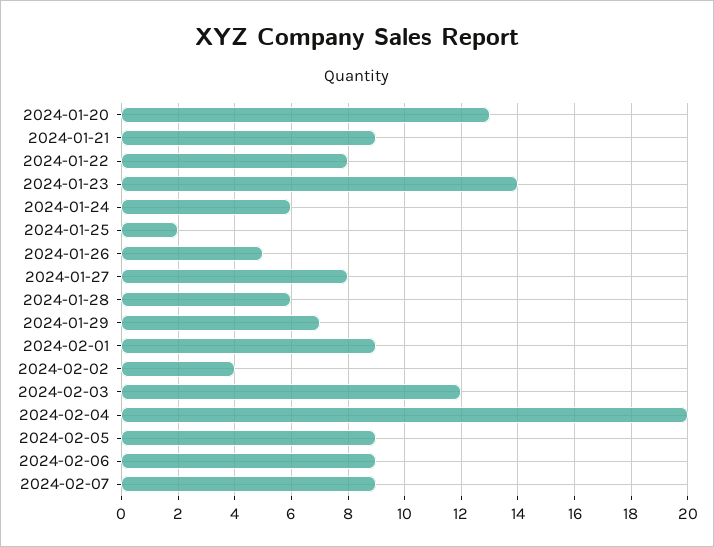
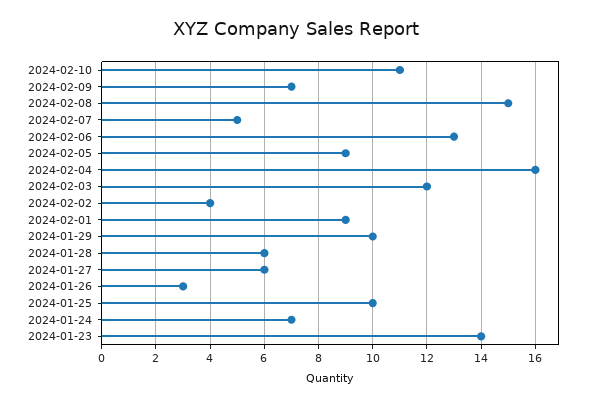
2024-01-20: 13 -> none
2024-01-21: 9 -> none
2024-01-22: 8 -> none
2024-01-24: 6 -> 7
2024-01-25: 2 -> 10
2024-01-26: 5 -> 3
2024-01-27: 8 -> 6
2024-01-29: 7 -> 10
2024-02-04: 20 -> 16
2024-02-06: 9 -> 13
2024-02-07: 9 -> 5
2024-02-10: none -> 11
2024-02-09: none -> 7
2024-02-08: none -> 15

